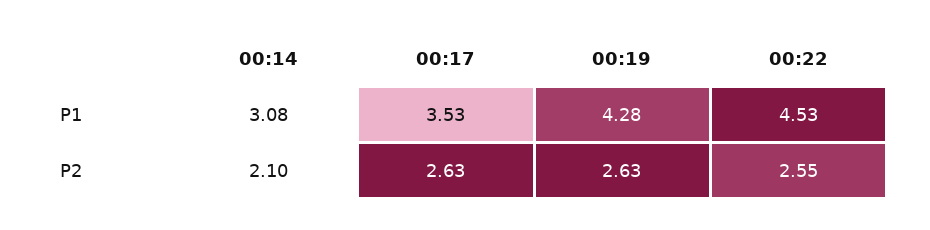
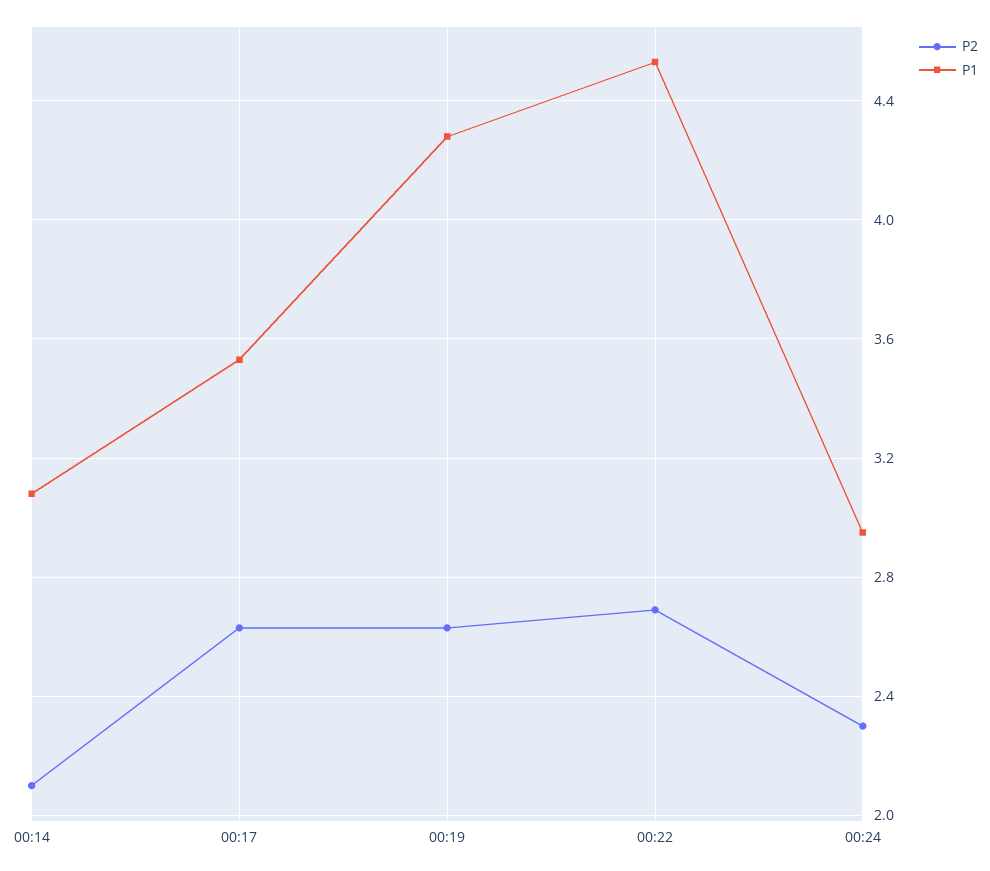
P2, 00:22: 2.55 -> 2.7
P2, 00:24: none -> 2.3
P1, 00:24: none -> 2.95

